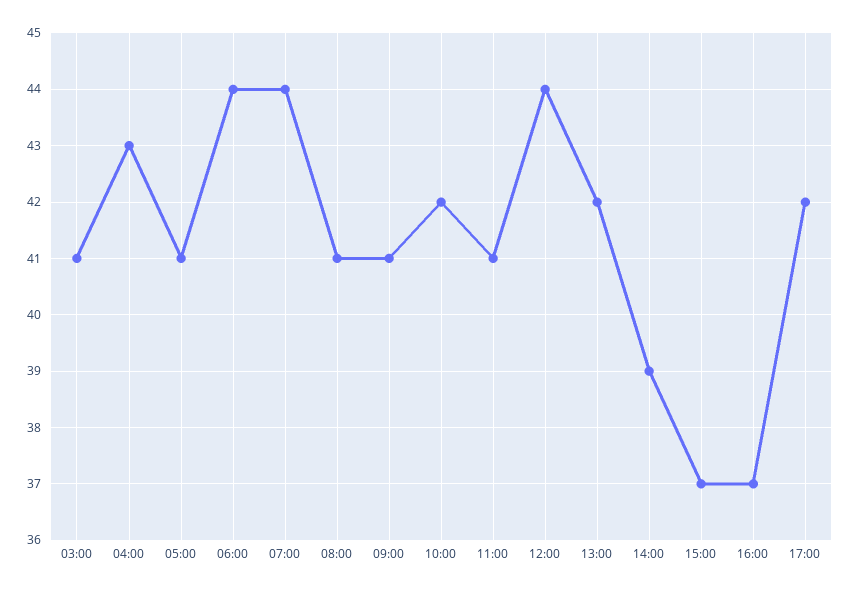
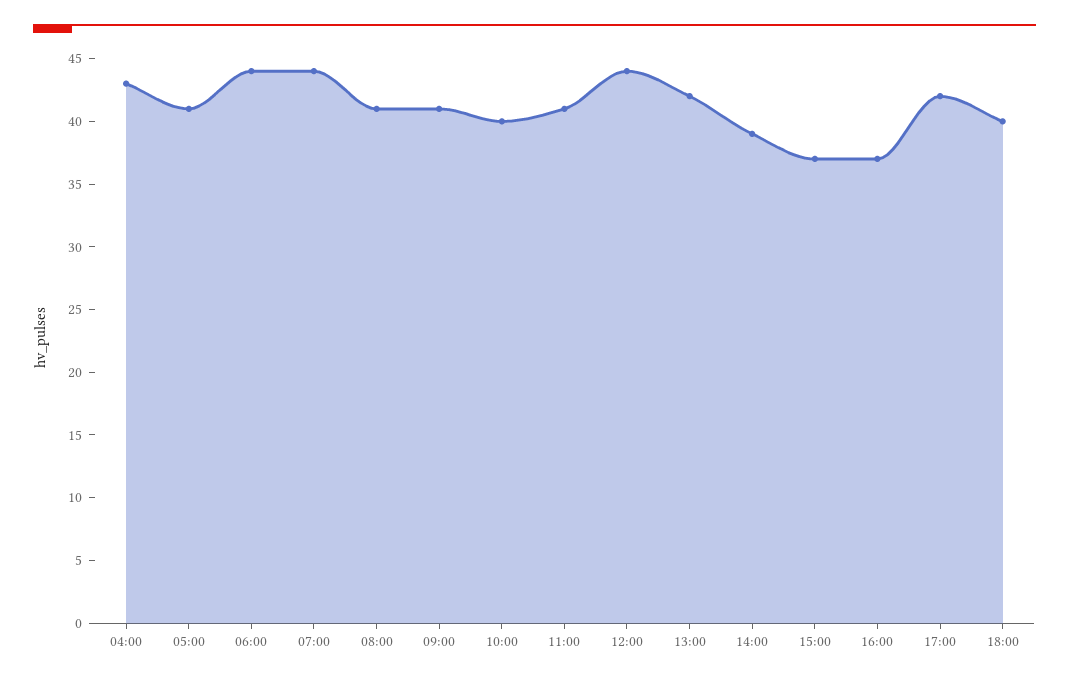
03:00: 41 -> none
10:00: 42 -> 40
18:00: none -> 40

